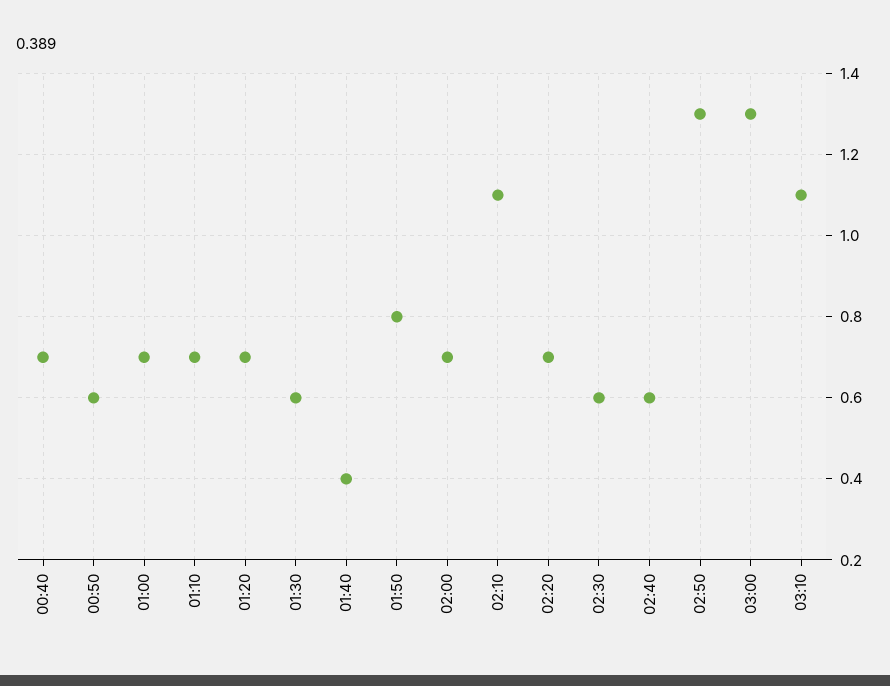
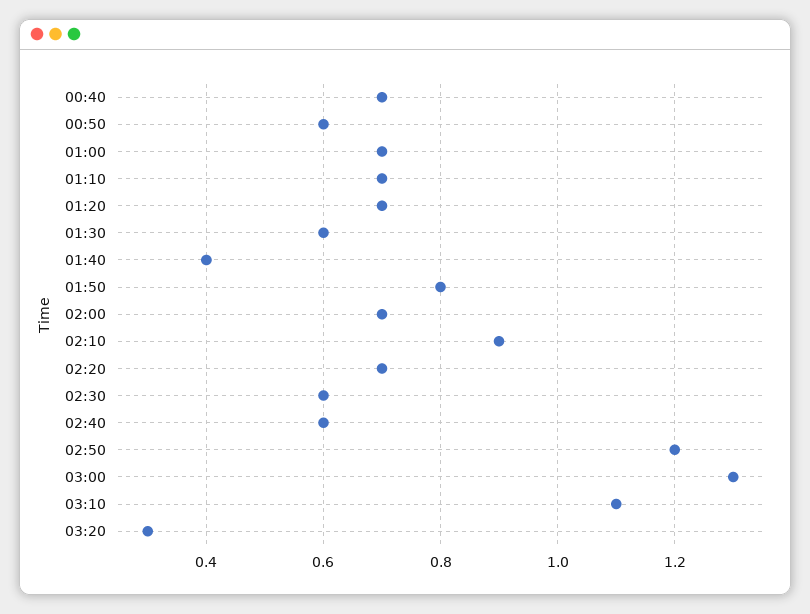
02:10: 1.1 -> 0.9
02:50: 1.3 -> 1.2
03:20: none -> 0.3

